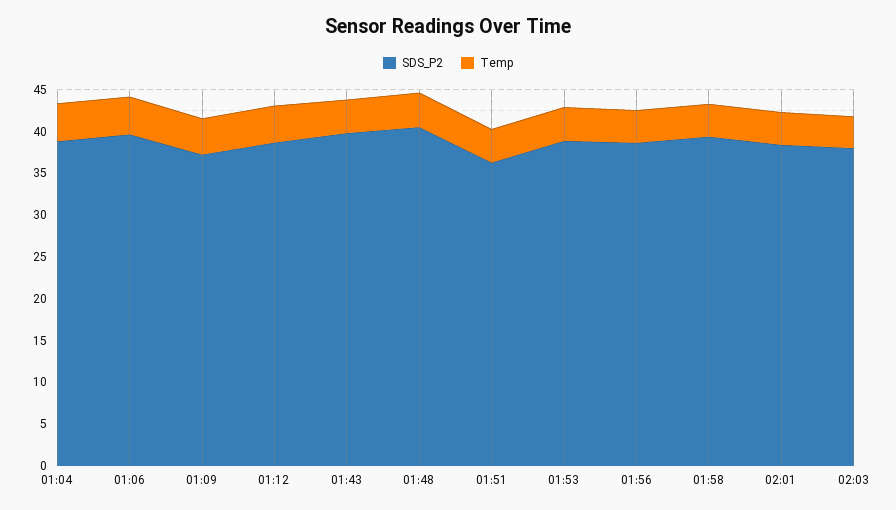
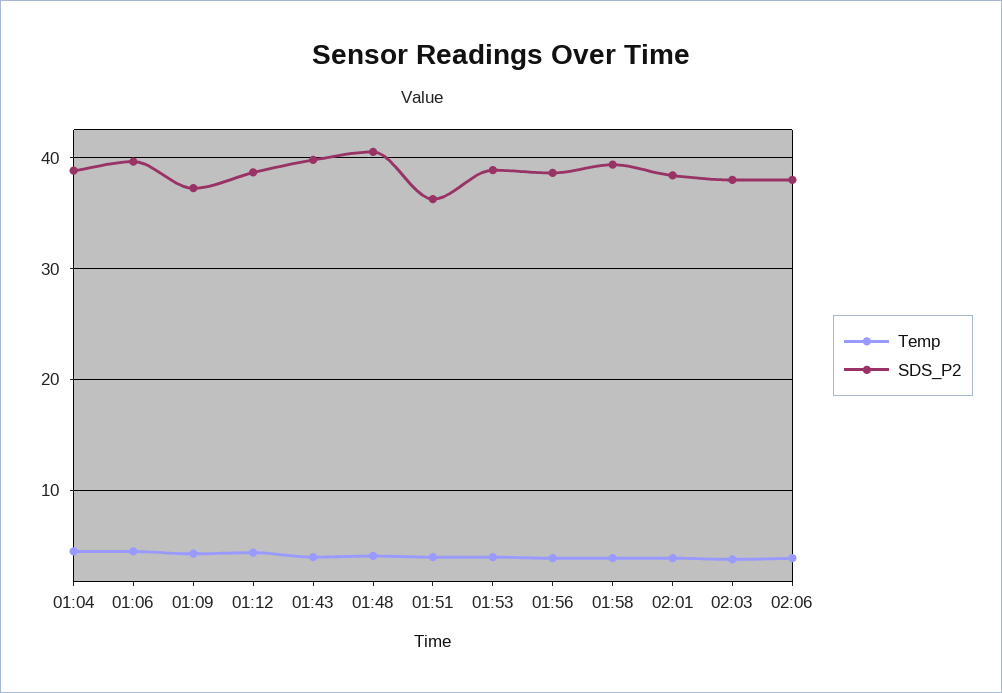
Temp, 02:06: none -> 4
SDS_P2, 02:06: none -> 38

